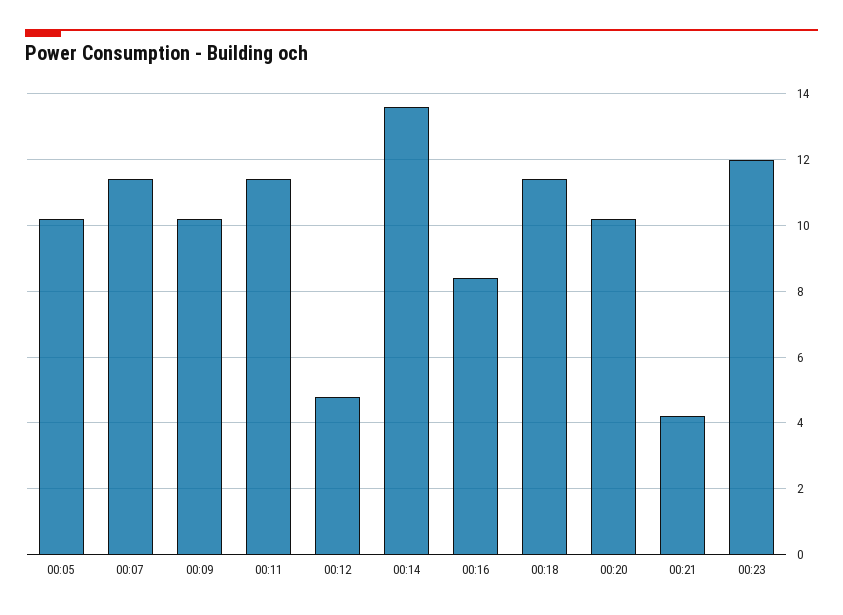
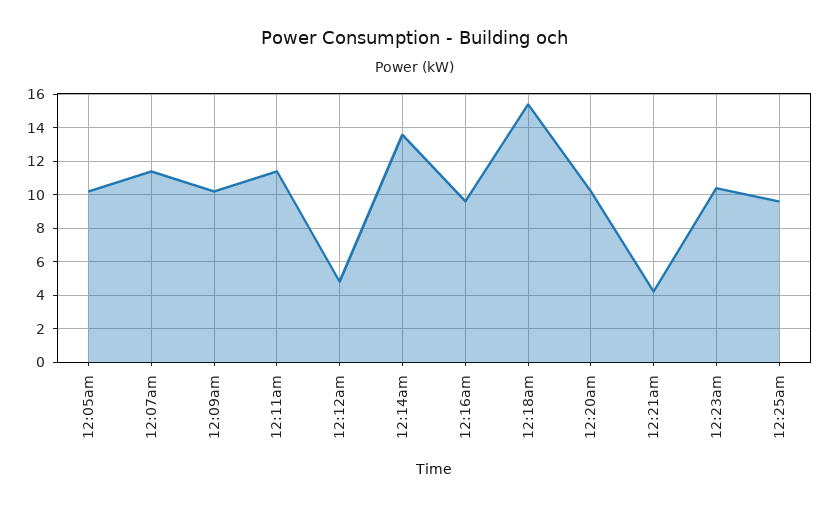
00:16: 8.4 -> 9.5
00:18: 11.4 -> 15.5
00:23: 12 -> 10.5
12:25am: none -> 9.5

